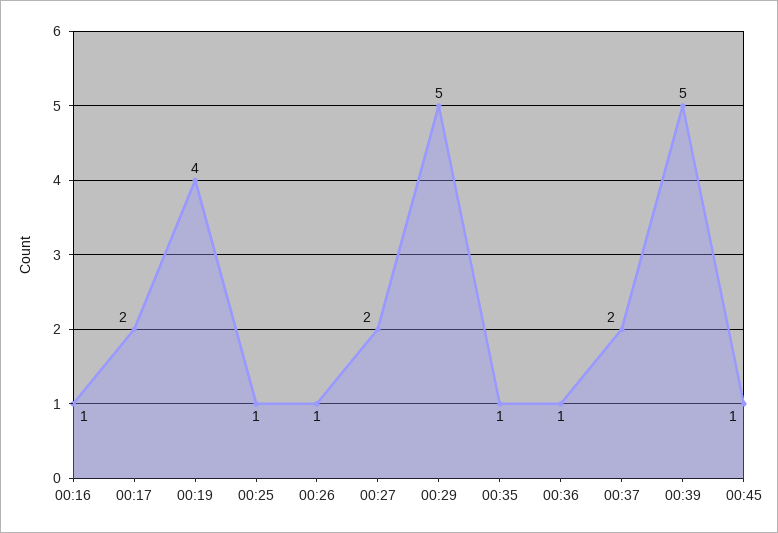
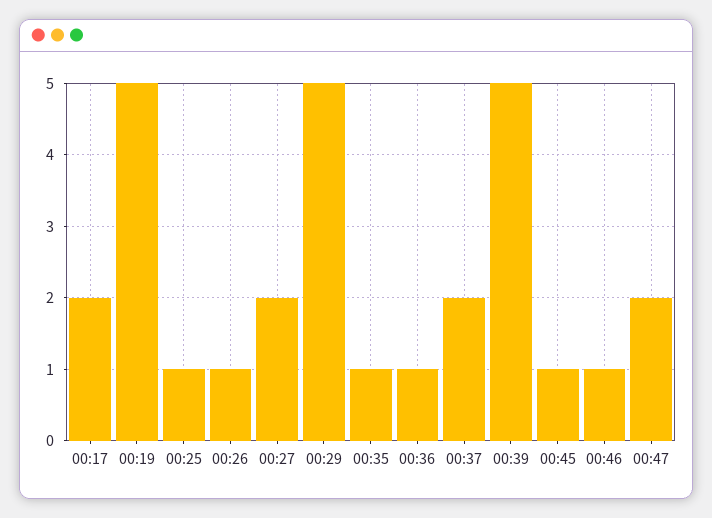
00:16: 1 -> none
00:19: 4 -> 5
00:46: none -> 1
00:47: none -> 2

